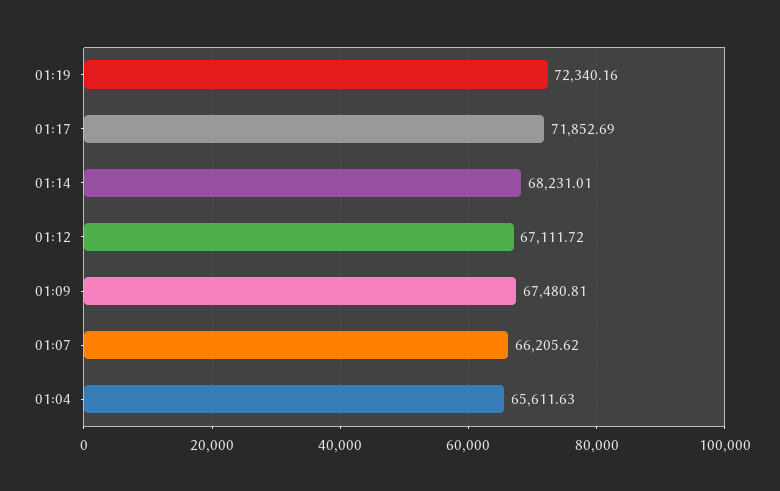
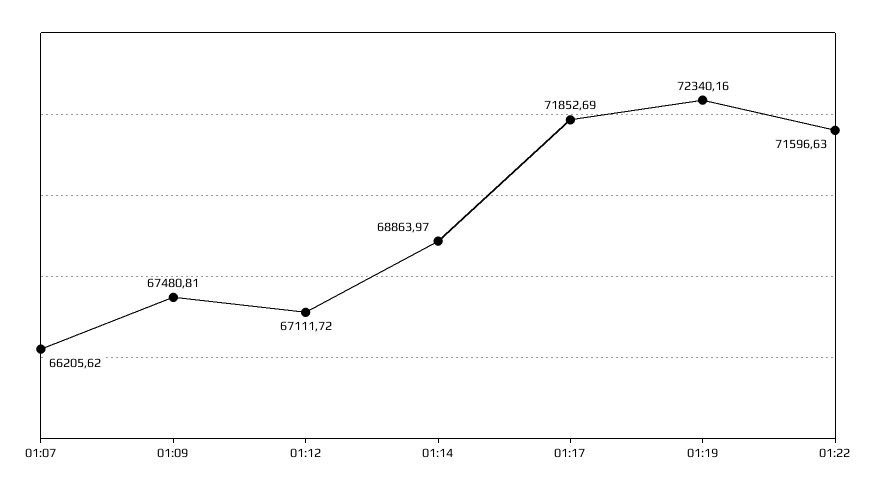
01:14: 68231.01 -> 68863.97
01:04: 65611.63 -> none
01:22: none -> 71596.63

